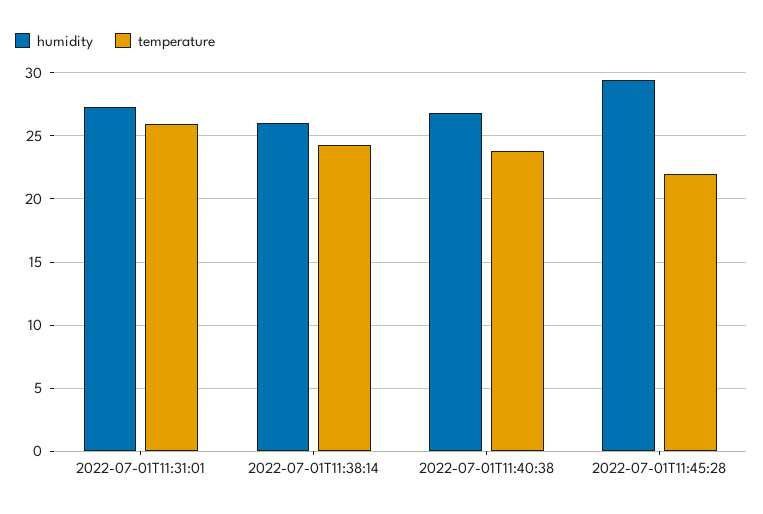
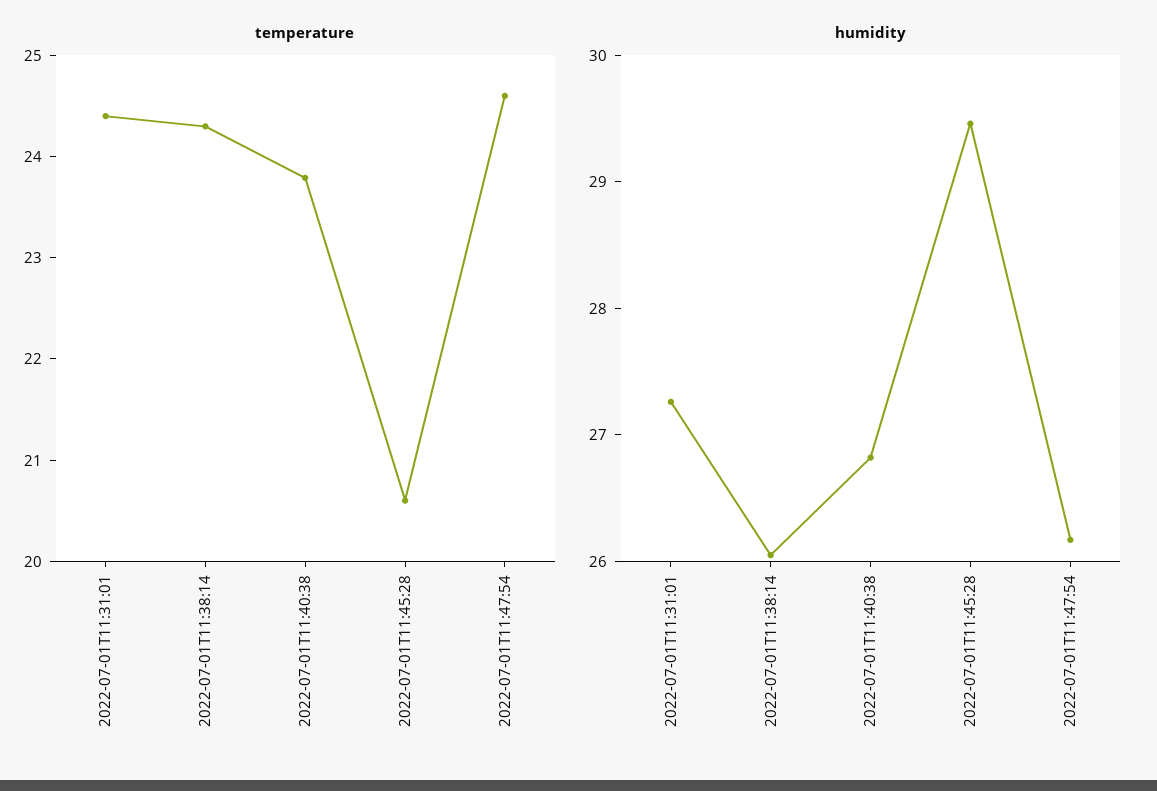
temperature, 2022-07-01T11:31:01: 26 -> 24.4
temperature, 2022-07-01T11:45:28: 22 -> 20.6
temperature, 2022-07-01T11:47:54: none -> 24.6
humidity, 2022-07-01T11:47:54: none -> 26.2

